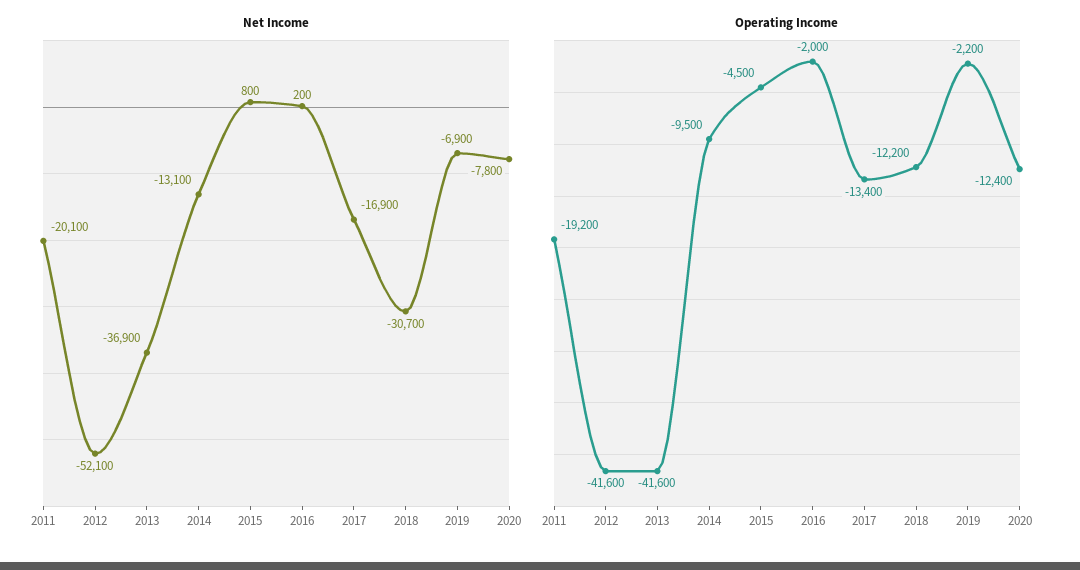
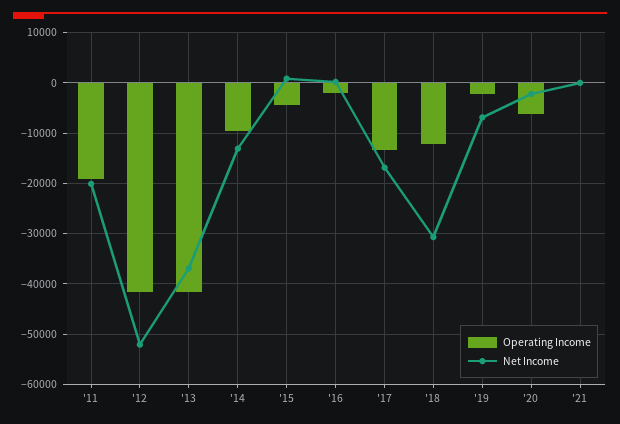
Net Income, 2020: -7800 -> -2000
Operating Income, 2020: -12400 -> -6000
Operating Income, '21: none -> 0
Net Income, '21: none -> 0

